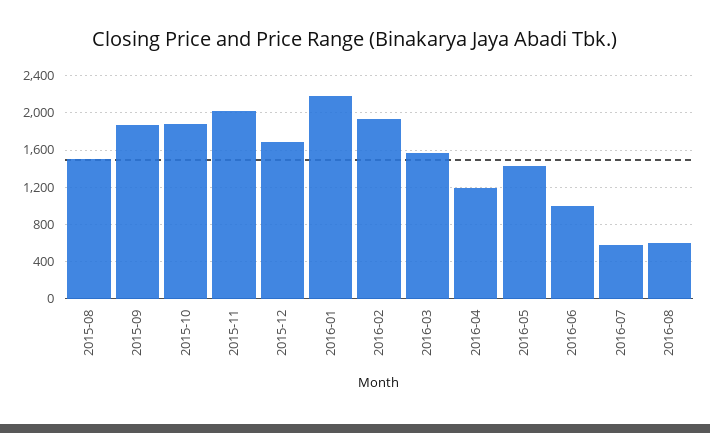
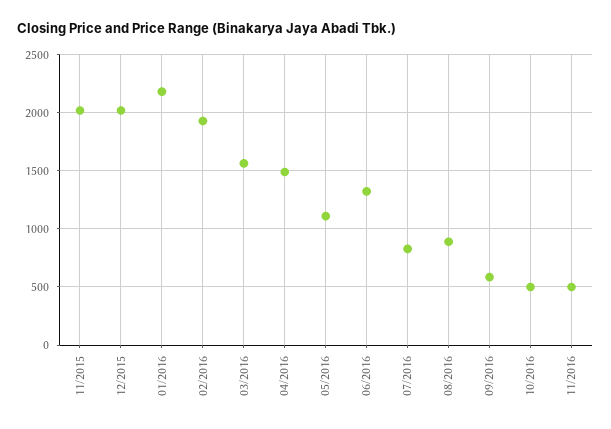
2015-08: 1500 -> none
2015-09: 1900 -> none
2015-10: 1900 -> none
2015-12: 1700 -> 2000
2016-04: 1200 -> 1500
2016-05: 1400 -> 1100
2016-06: 1000 -> 1300
2016-07: 600 -> 800
2016-08: 600 -> 900
09/2016: none -> 600
10/2016: none -> 500
11/2016: none -> 500

